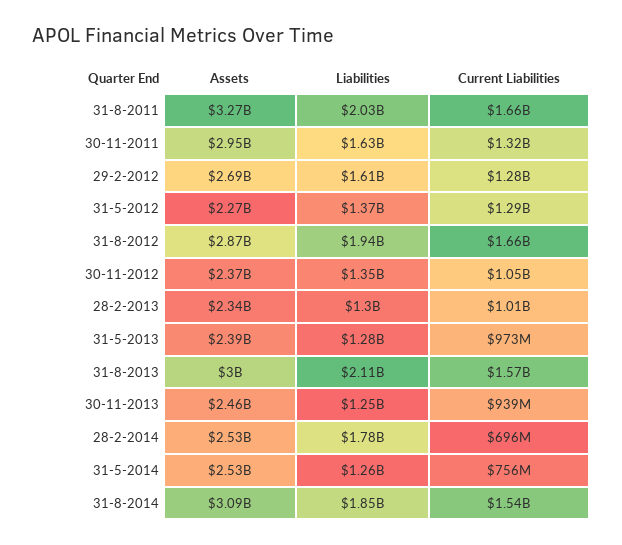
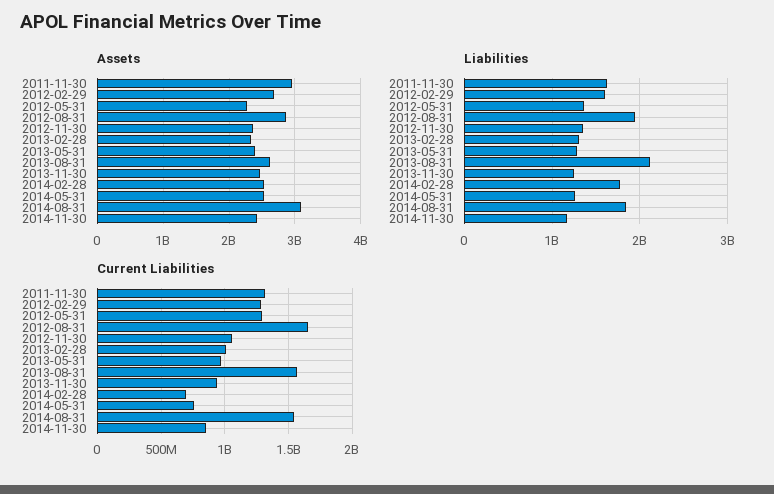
Assets, 31-8-2011: 3270000000 -> none
Liabilities, 31-8-2011: 2030000000 -> none
Current Liabilities, 31-8-2011: 1660000000 -> none
Assets, 31-8-2013: 3000000000 -> 2600000000
Assets, 2014-11-30: none -> 2400000000
Liabilities, 2014-11-30: none -> 1200000000
Current Liabilities, 2014-11-30: none -> 850000000

